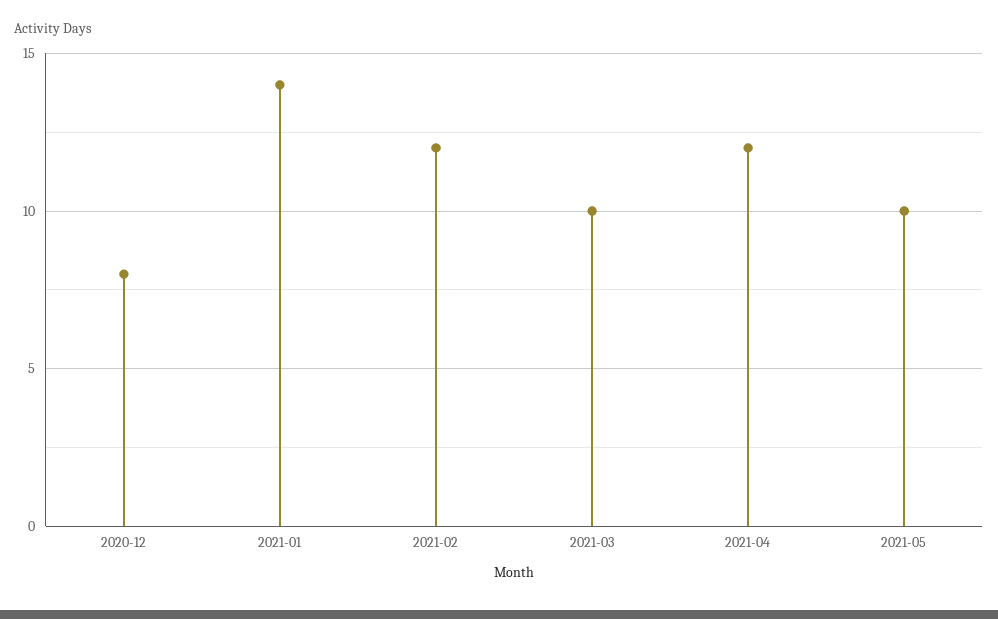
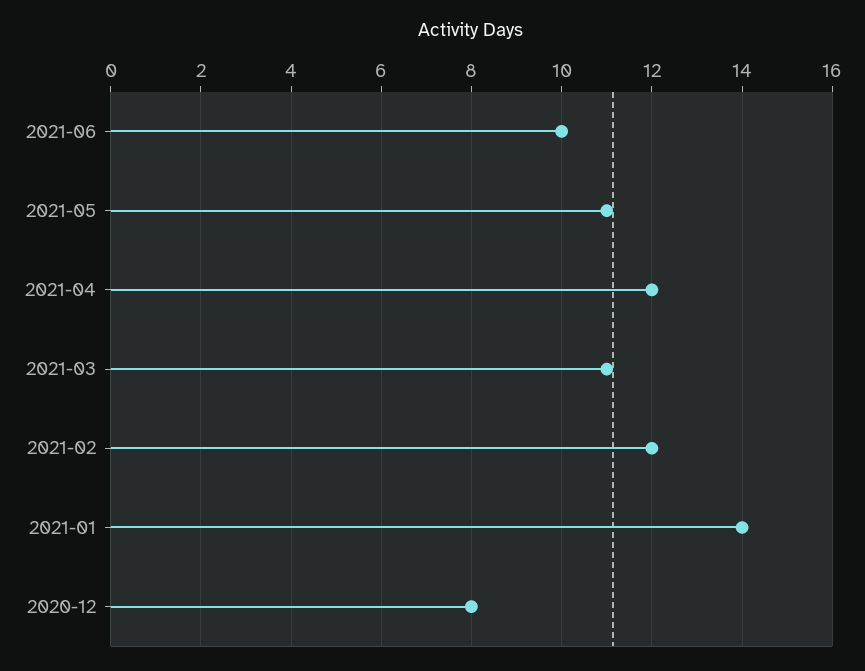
2021-03: 10 -> 11
2021-05: 10 -> 11
2021-06: none -> 10

